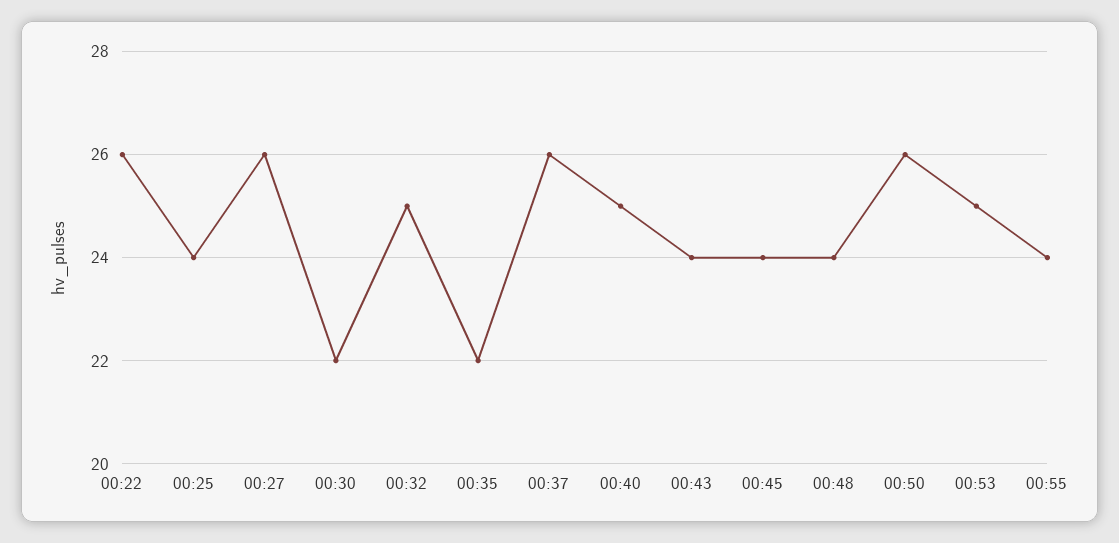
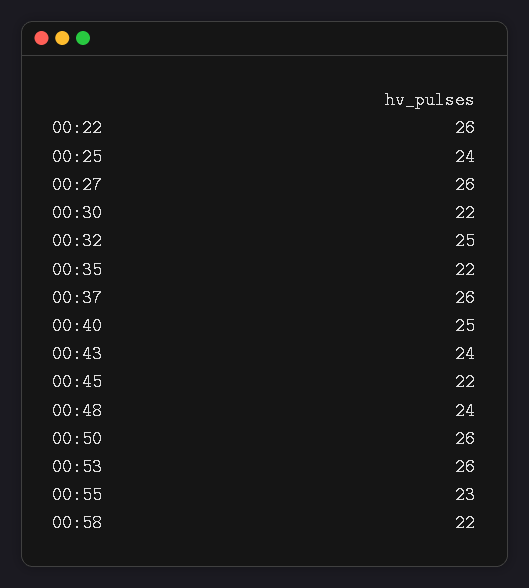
00:45: 24 -> 22
00:53: 25 -> 26
00:55: 24 -> 23
00:58: none -> 22

